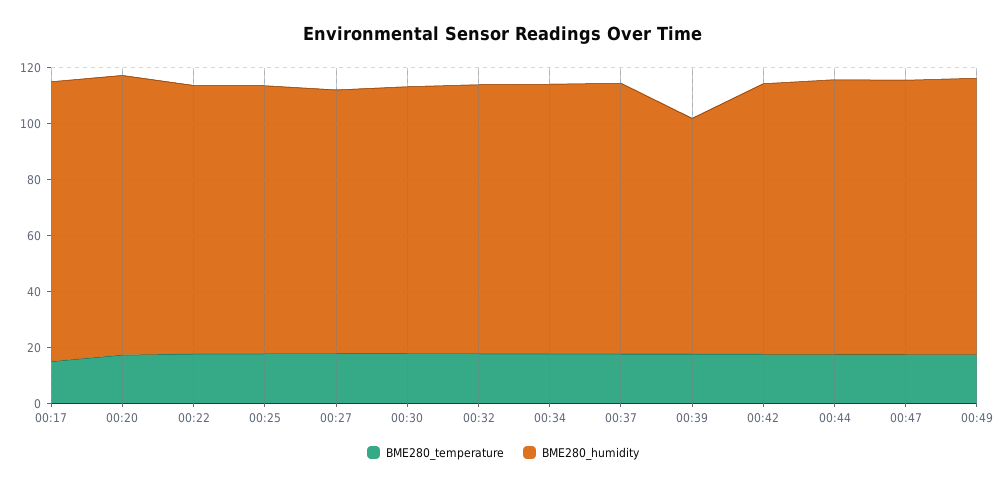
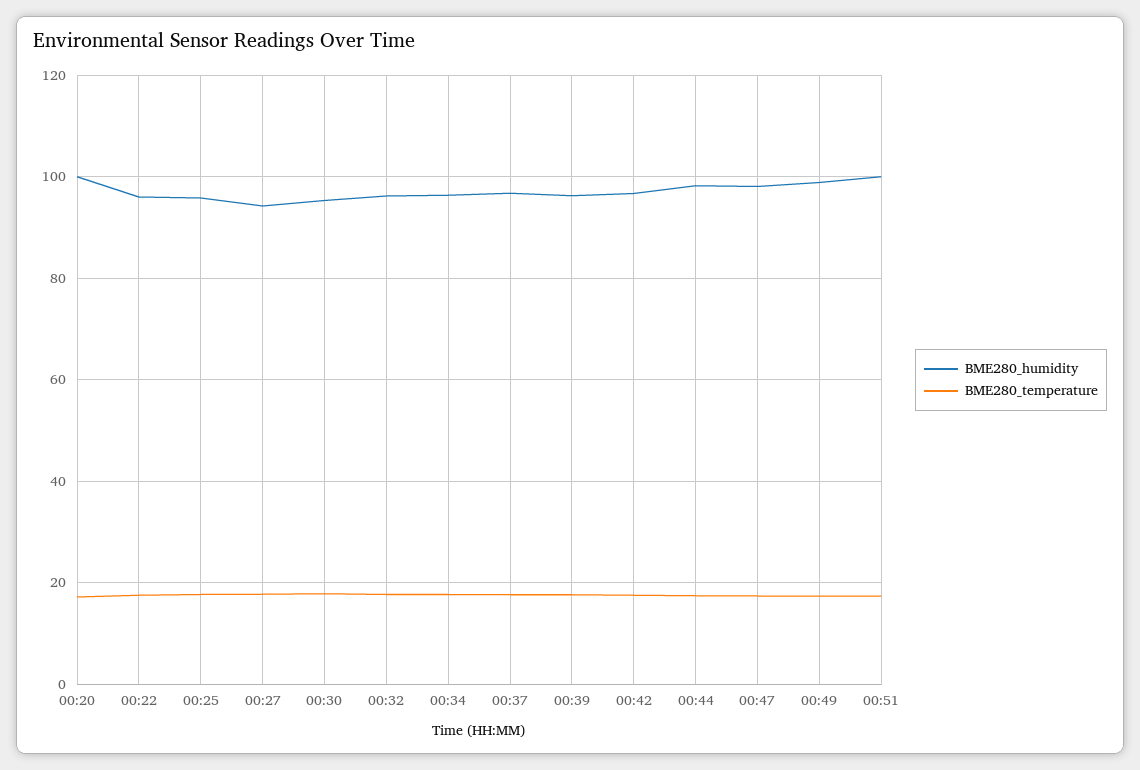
BME280_temperature, 00:17: 15 -> none
BME280_humidity, 00:17: 100 -> none
BME280_humidity, 00:39: 85 -> 96
BME280_humidity, 00:51: none -> 100
BME280_temperature, 00:51: none -> 18

